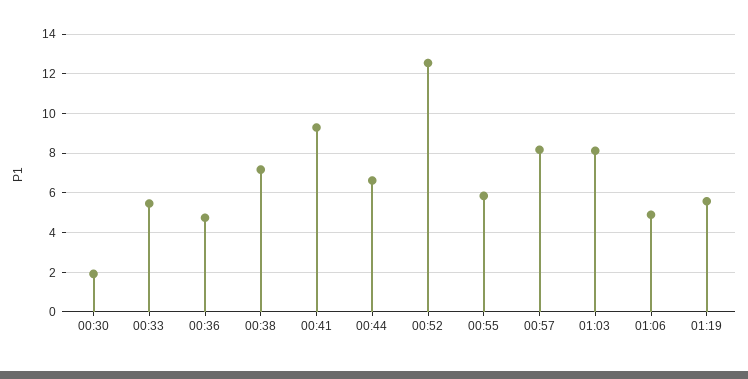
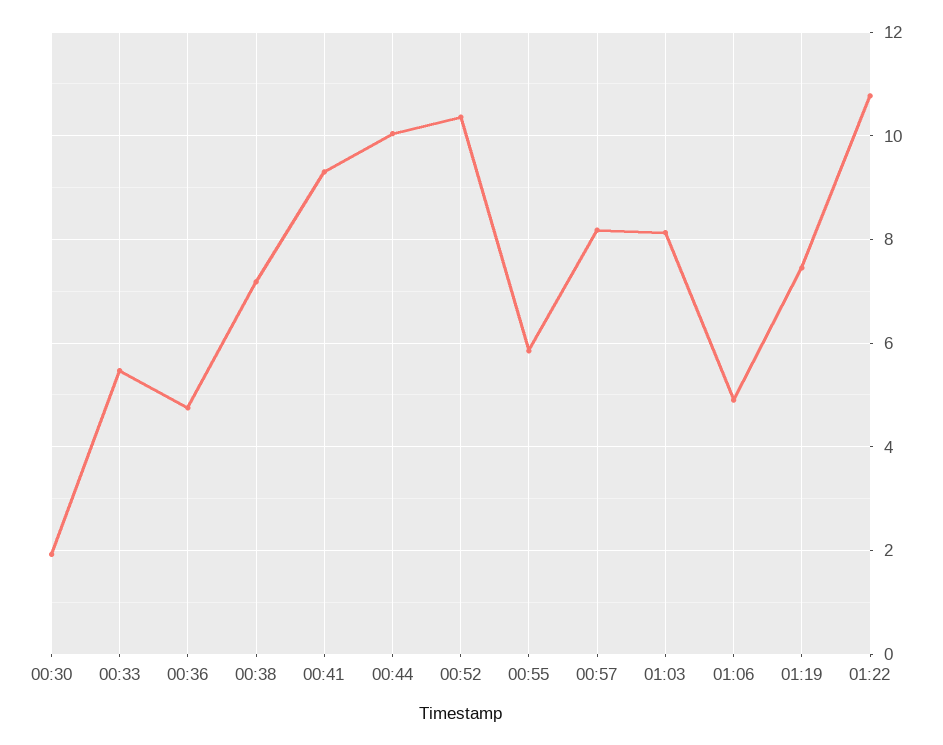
00:44: 6.5 -> 10
00:52: 12.5 -> 10.4
01:19: 5.5 -> 7.4
01:22: none -> 10.8

